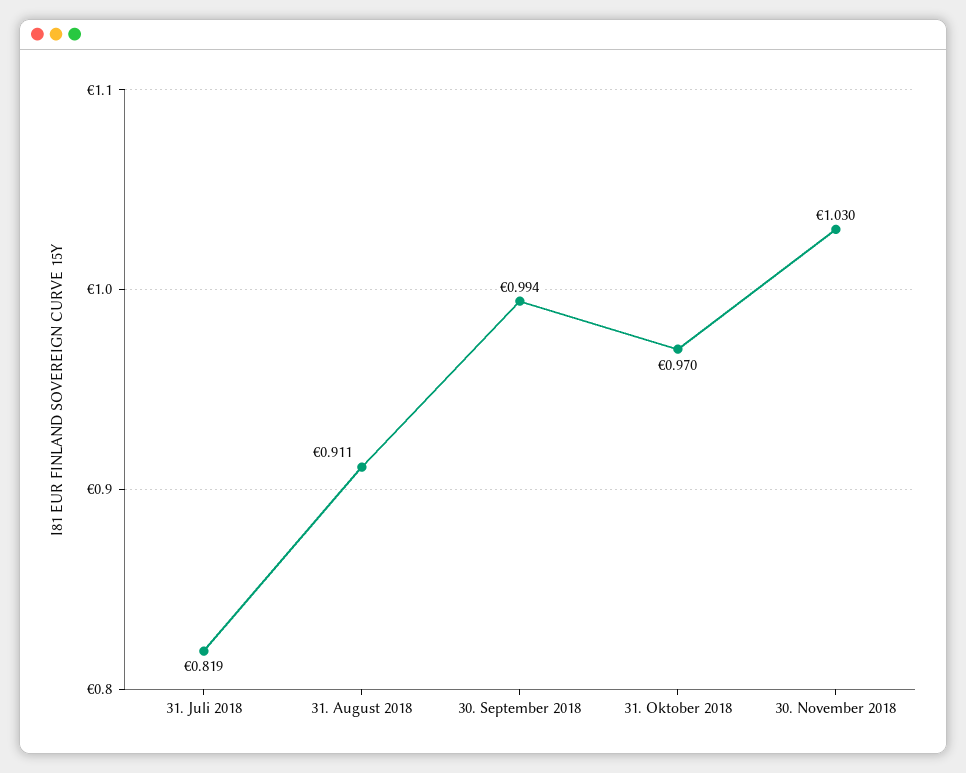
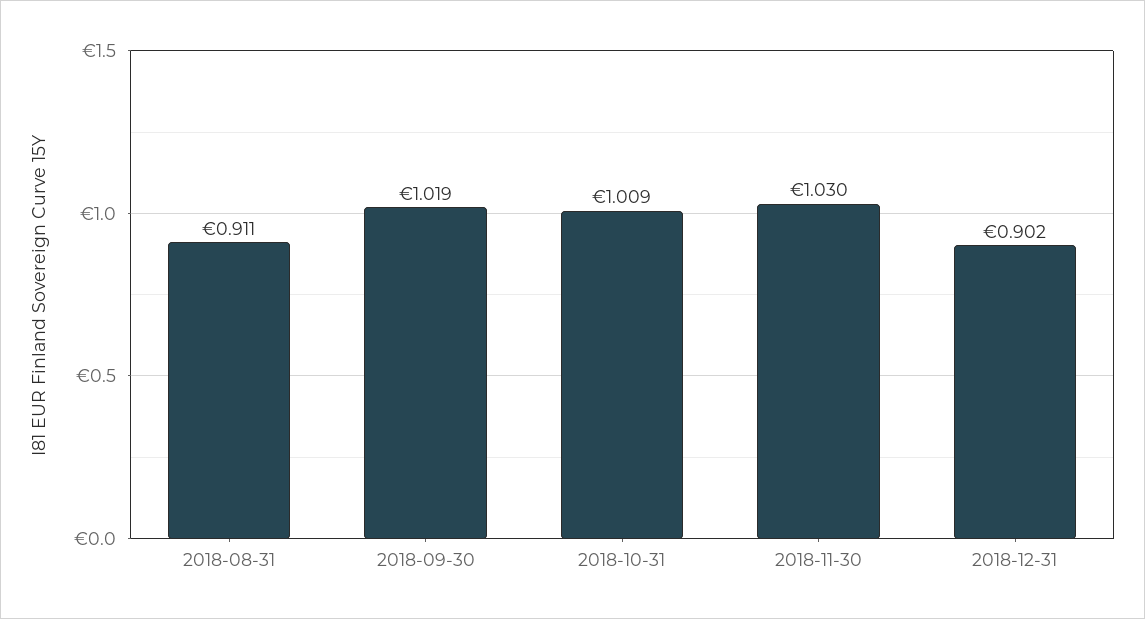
31. Juli 2018: 0.819 -> none
30. September 2018: 0.994 -> 1.019
31. Oktober 2018: 0.97 -> 1.009
2018-12-31: none -> 0.902

